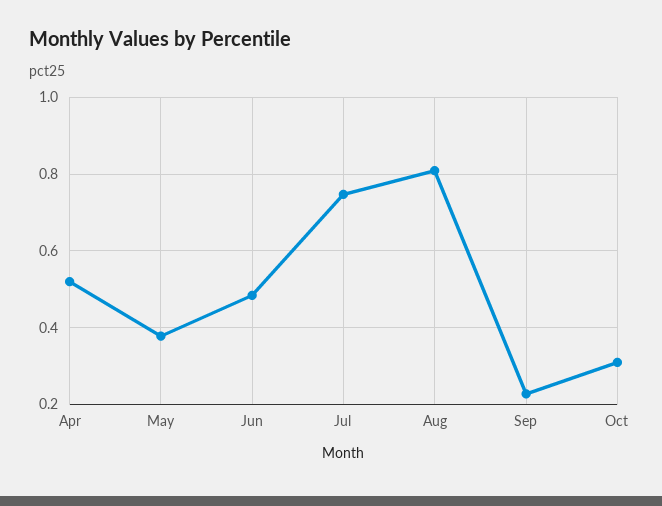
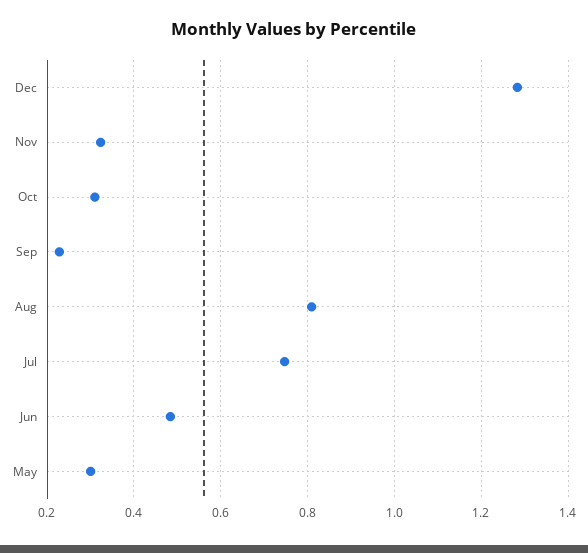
Apr: 0.52 -> none
May: 0.38 -> 0.3
Dec: none -> 1.28
Nov: none -> 0.32

